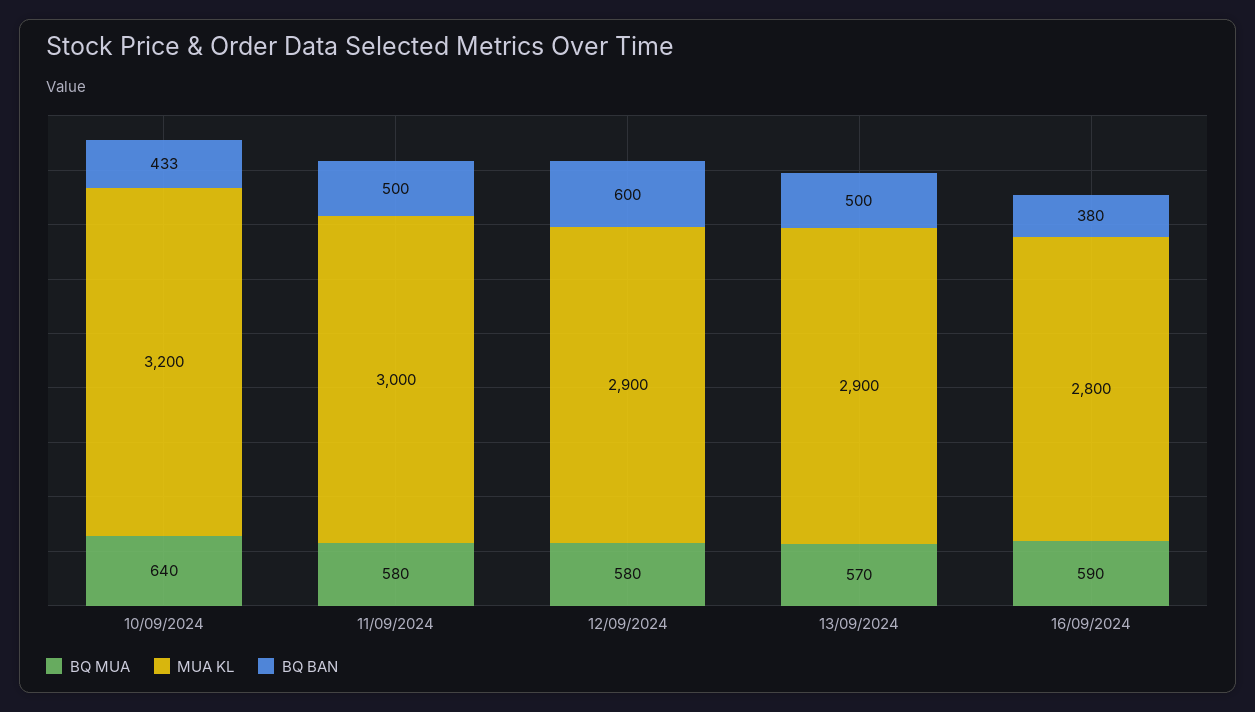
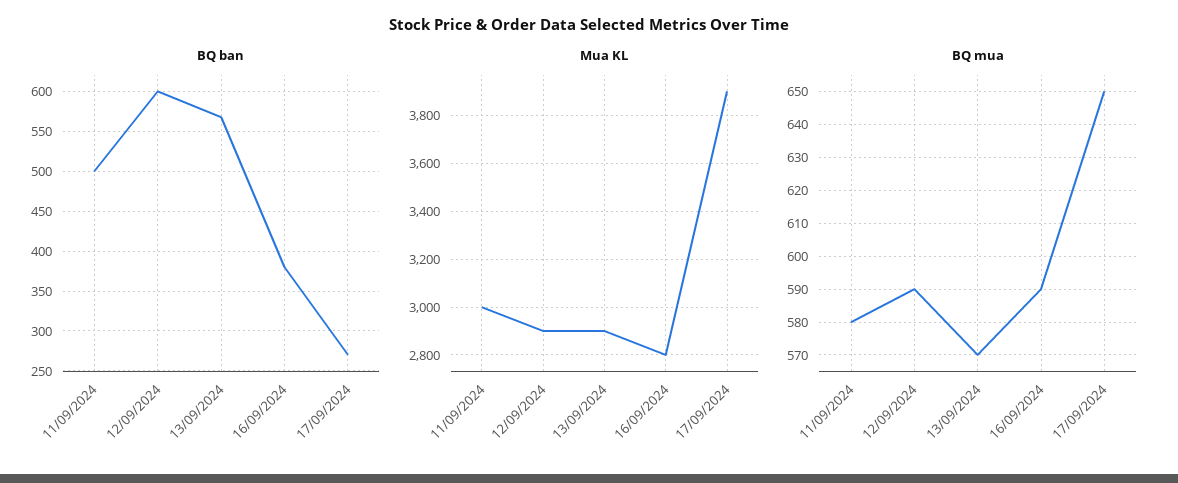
BQ MUA, 10/09/2024: 640 -> none
MUA KL, 10/09/2024: 3200 -> none
BQ BAN, 10/09/2024: 433 -> none
BQ MUA, 12/09/2024: 580 -> 590
BQ BAN, 13/09/2024: 500 -> 570
BQ BAN, 17/09/2024: none -> 270
MUA KL, 17/09/2024: none -> 3900
BQ MUA, 17/09/2024: none -> 650

